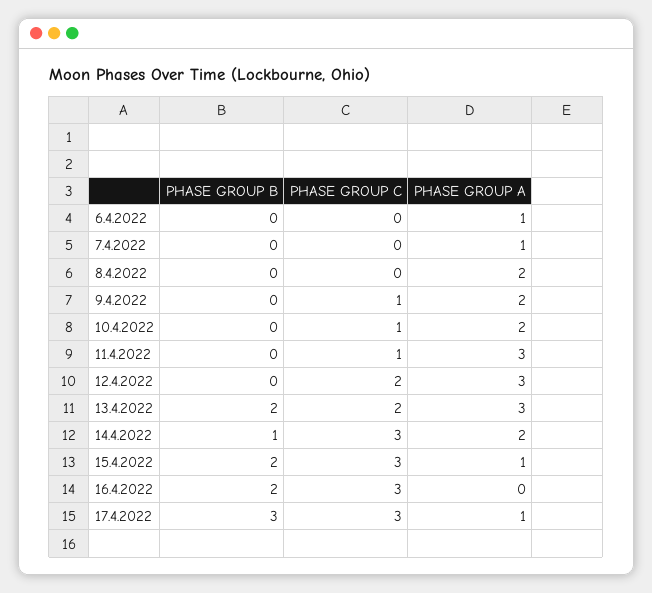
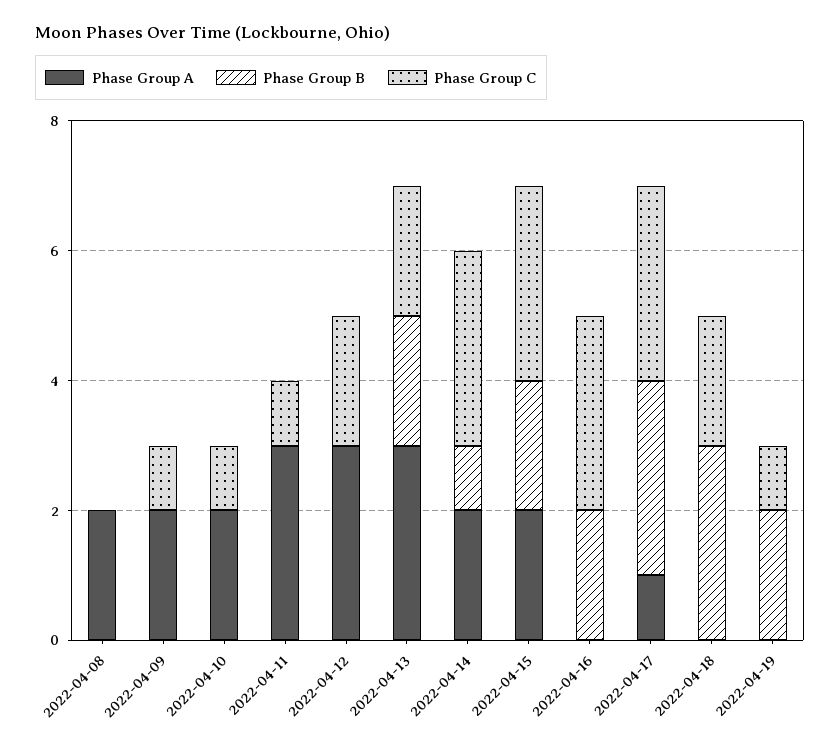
PHASE GROUP B, 6.4.2022: 0 -> none
PHASE GROUP C, 6.4.2022: 0 -> none
PHASE GROUP A, 6.4.2022: 1 -> none
PHASE GROUP B, 7.4.2022: 0 -> none
PHASE GROUP C, 7.4.2022: 0 -> none
PHASE GROUP A, 7.4.2022: 1 -> none
PHASE GROUP A, 15.4.2022: 1 -> 2
PHASE GROUP A, 2022-04-18: none -> 0
PHASE GROUP B, 2022-04-18: none -> 3
PHASE GROUP C, 2022-04-18: none -> 2
PHASE GROUP A, 2022-04-19: none -> 0
PHASE GROUP B, 2022-04-19: none -> 2
PHASE GROUP C, 2022-04-19: none -> 1

